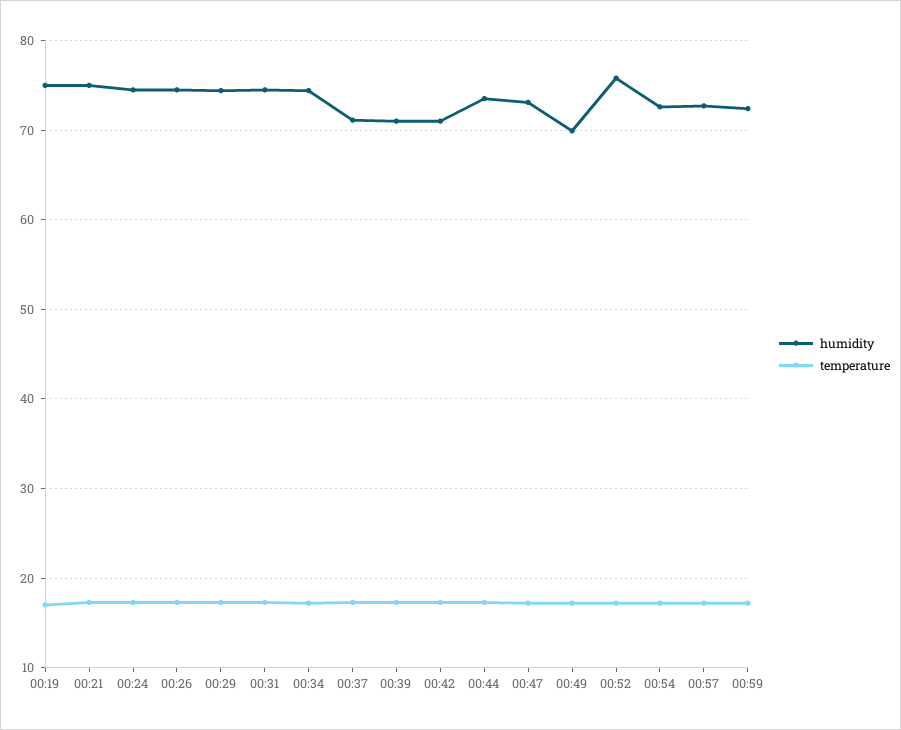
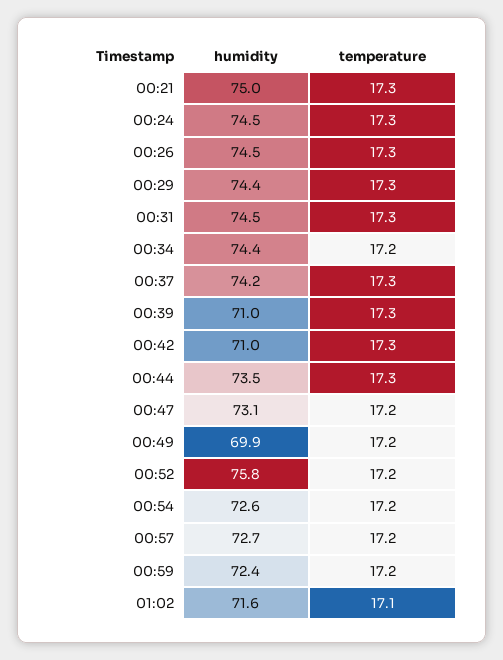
humidity, 00:19: 75 -> none
temperature, 00:19: 17 -> none
humidity, 00:37: 71 -> 74.2
humidity, 01:02: none -> 71.6
temperature, 01:02: none -> 17.1

